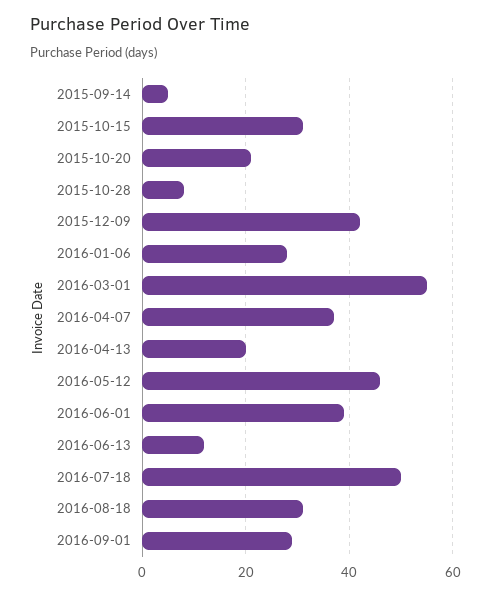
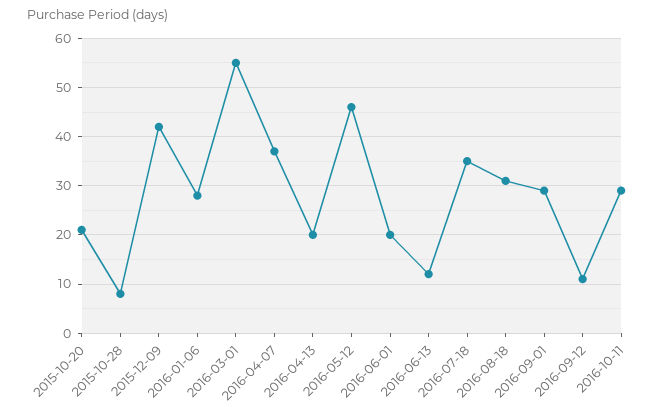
2015-09-14: 5 -> none
2015-10-15: 30 -> none
2016-06-01: 40 -> 20
2016-07-18: 50 -> 35
2016-09-12: none -> 10
2016-10-11: none -> 30

